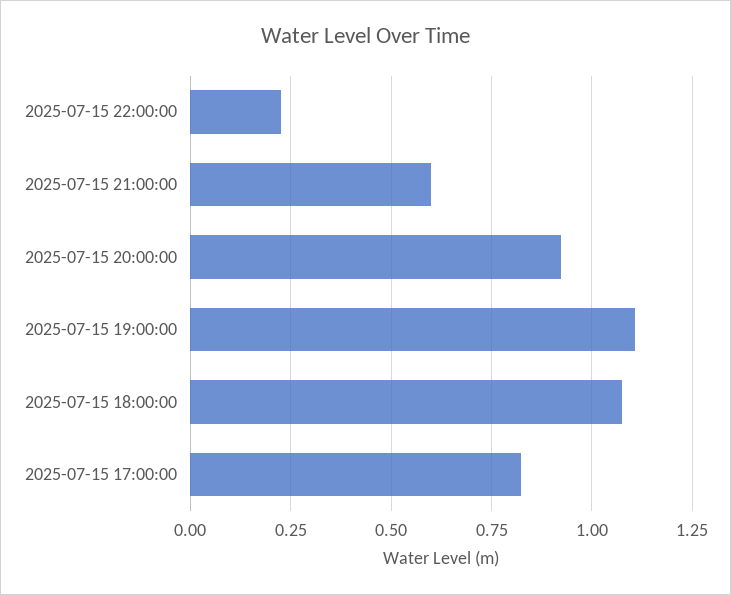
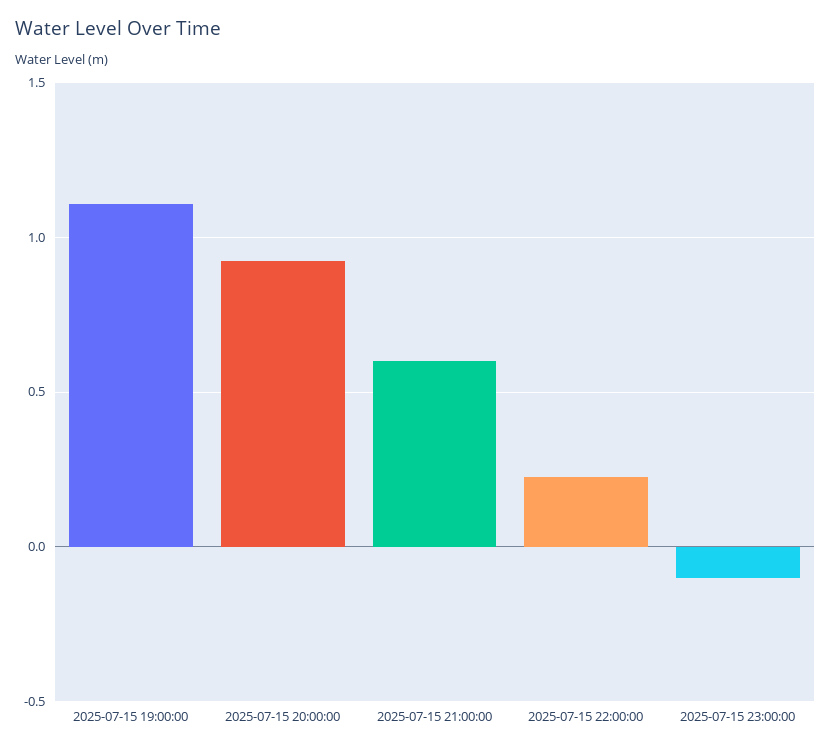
2025-07-15 18:00:00: 1.075 -> none
2025-07-15 17:00:00: 0.825 -> none
2025-07-15 23:00:00: none -> -0.1

